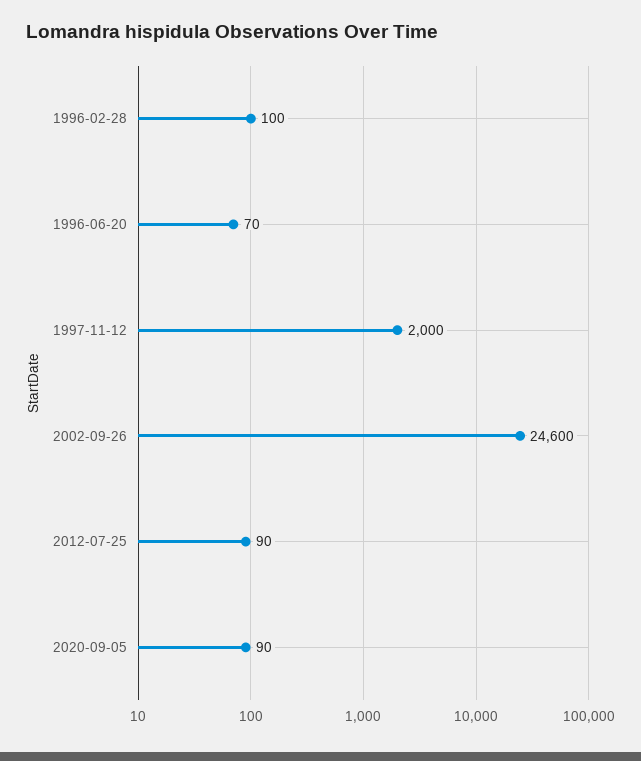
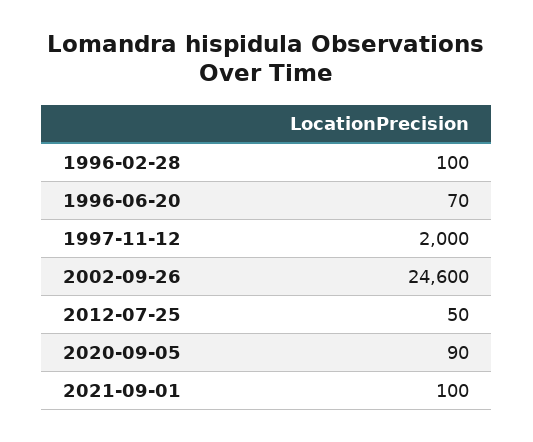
2012-07-25: 90 -> 50
2021-09-01: none -> 100

